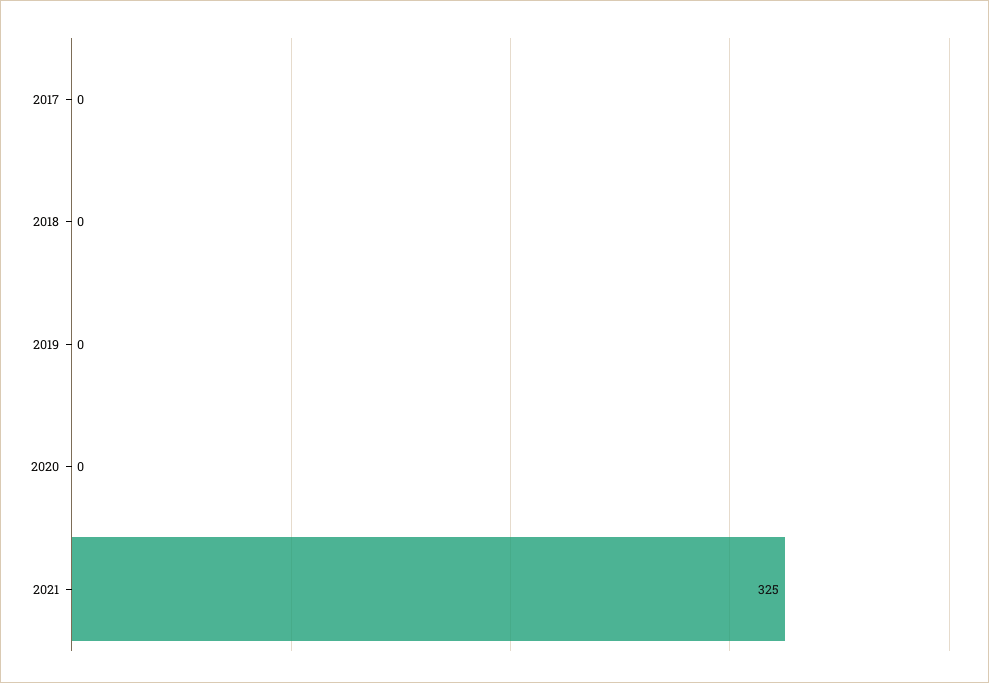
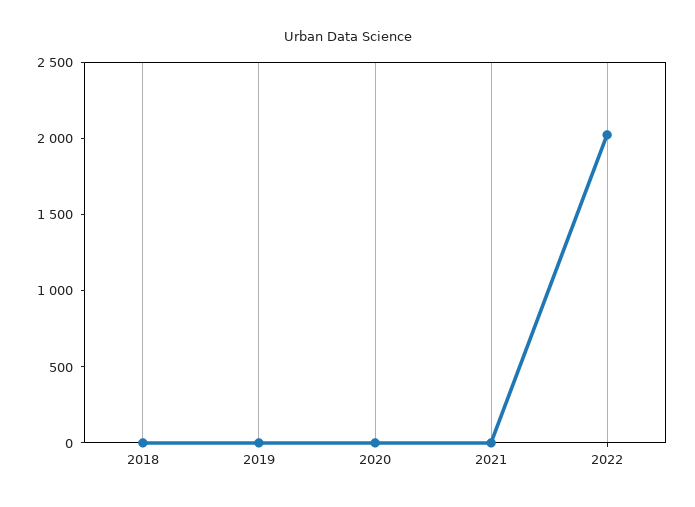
2017: 0 -> none
2021: 325 -> 0
2022: none -> 2000

